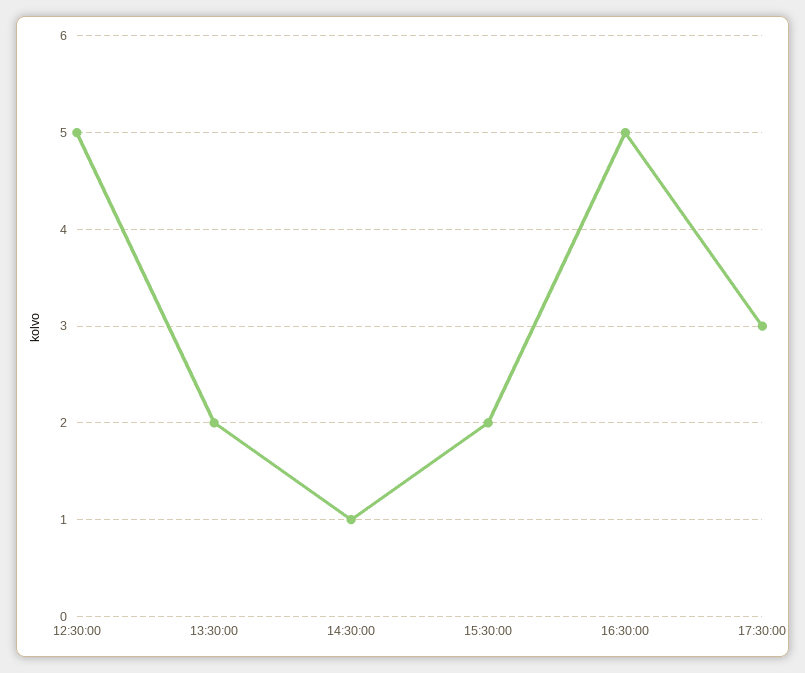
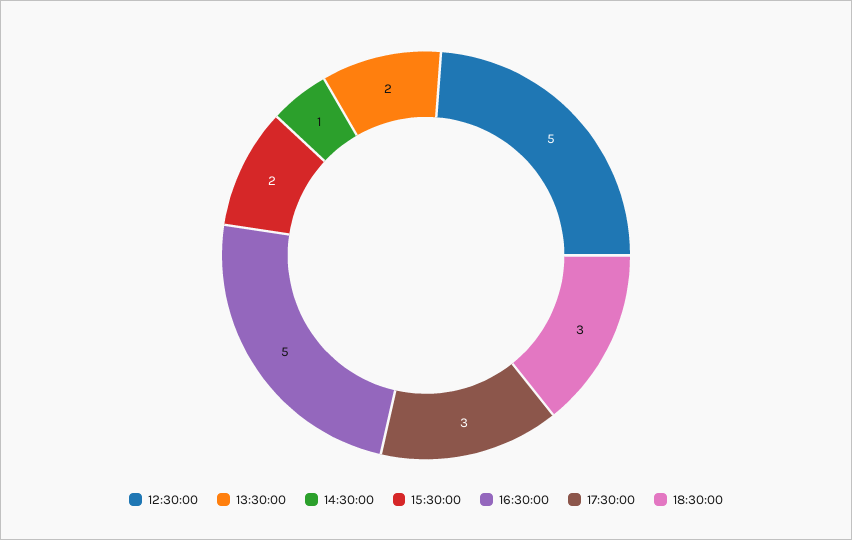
18:30:00: none -> 3

